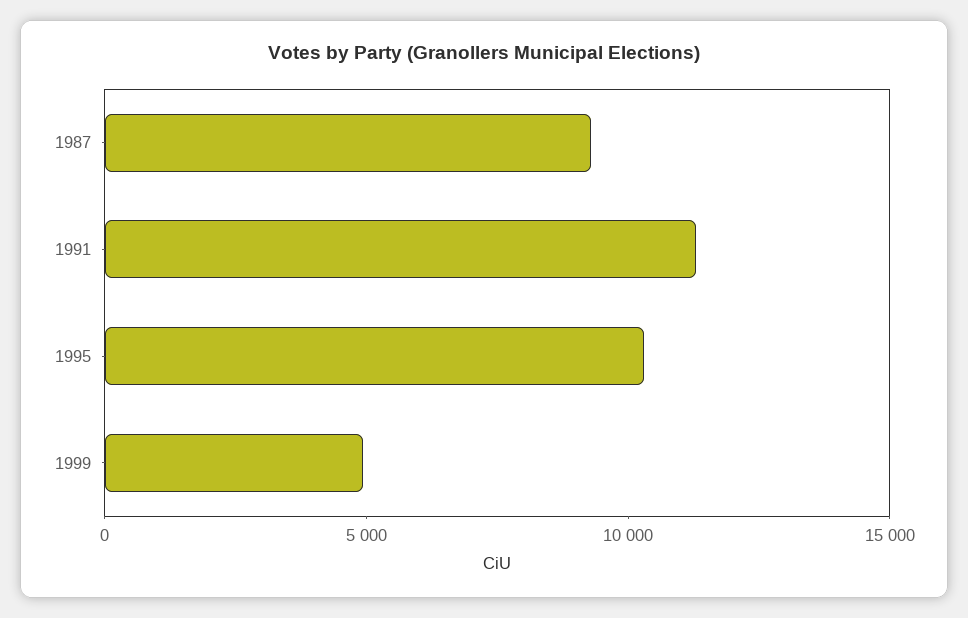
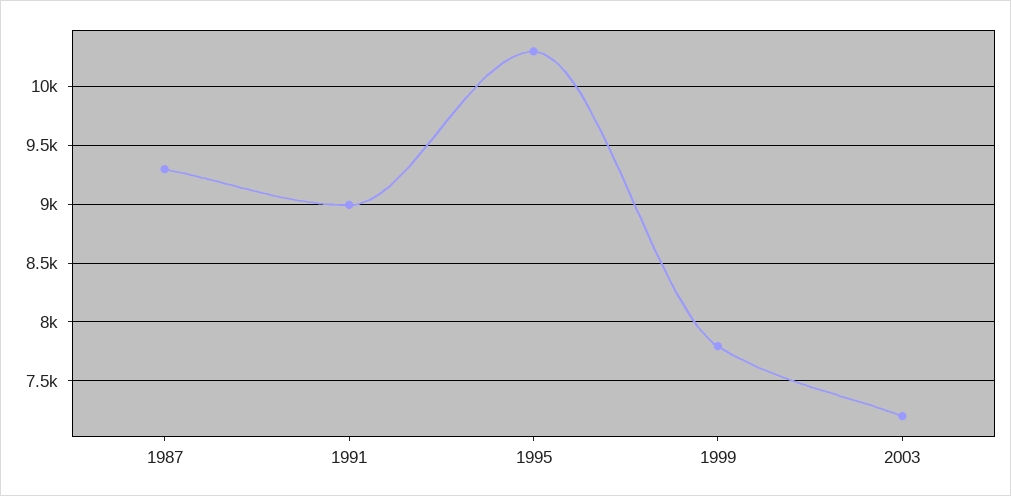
1991: 11000 -> 9000
1999: 5000 -> 7800
2003: none -> 7200

